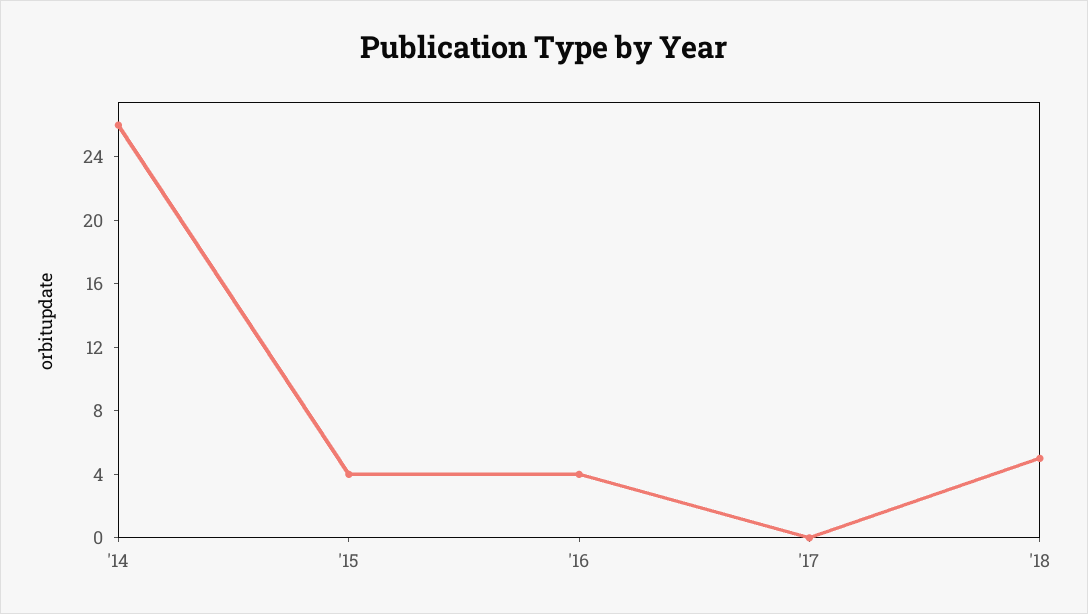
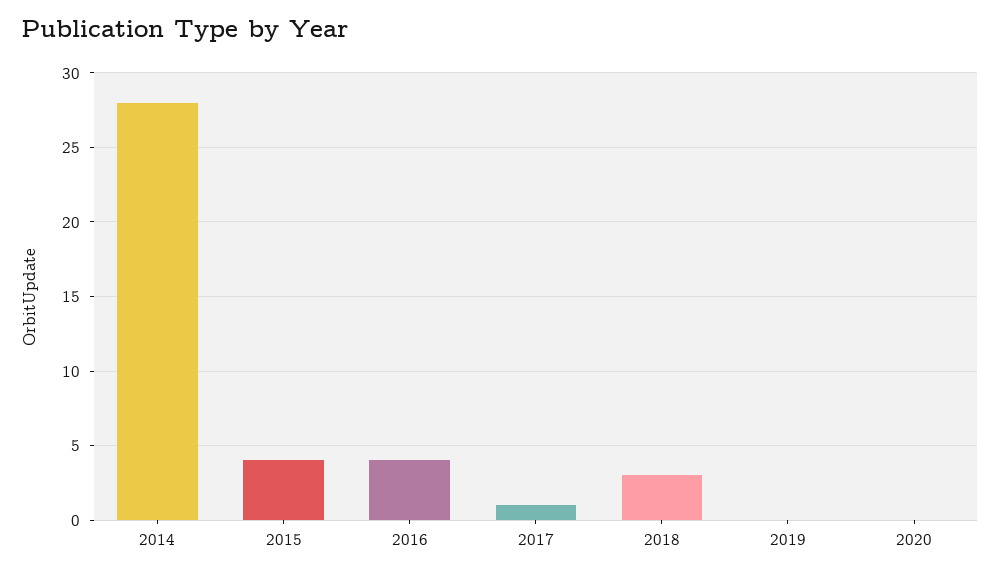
'14: 26 -> 28
'17: 0 -> 1
'18: 5 -> 3
2019: none -> 0
2020: none -> 0

